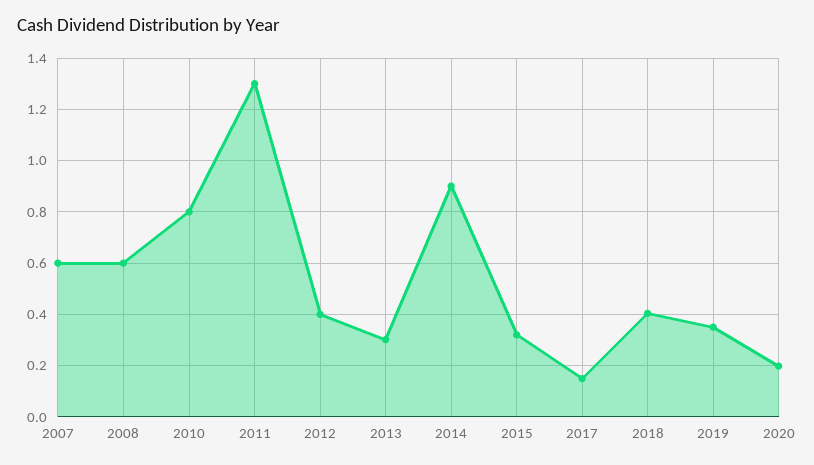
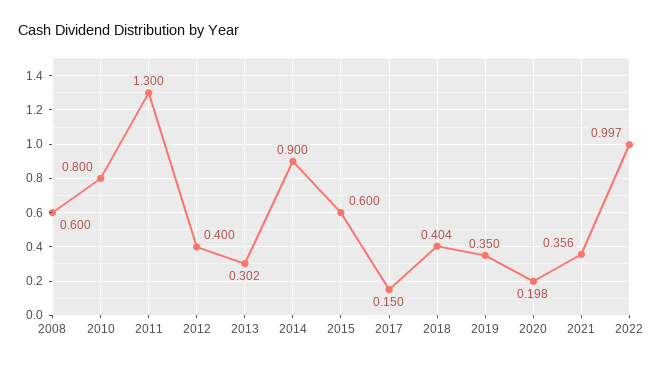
2007: 0.6 -> none
2015: 0.325 -> 0.6
2021: none -> 0.356
2022: none -> 0.997

